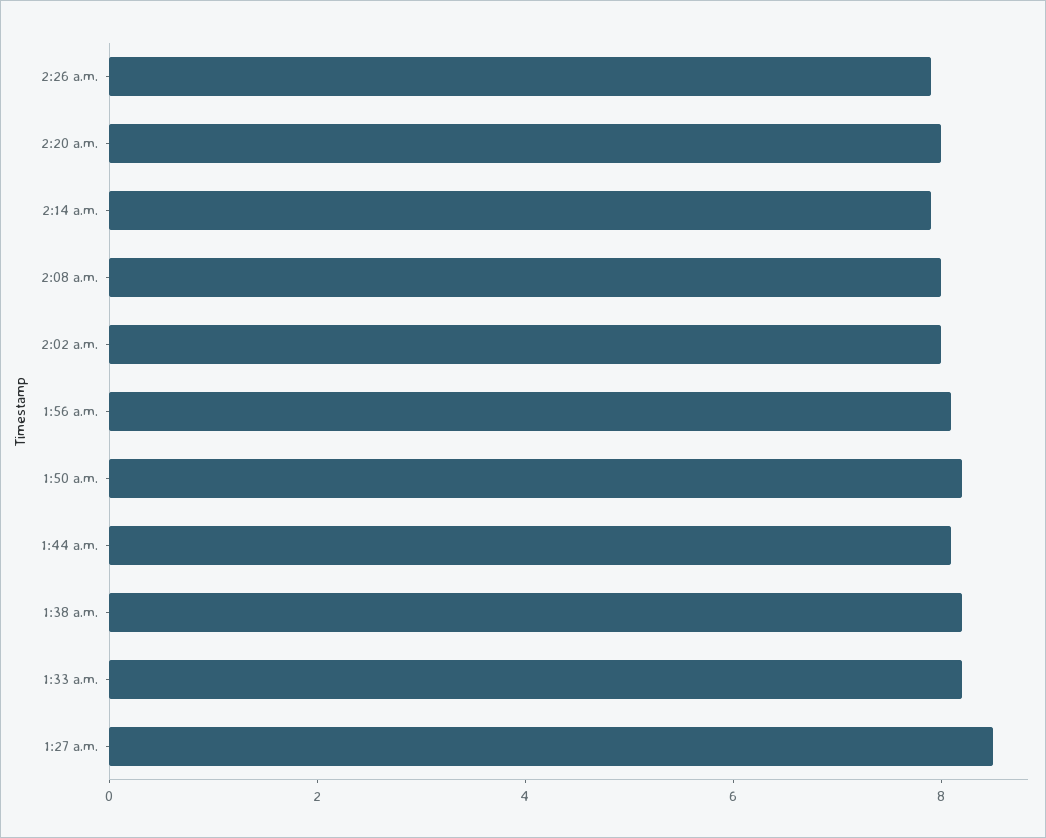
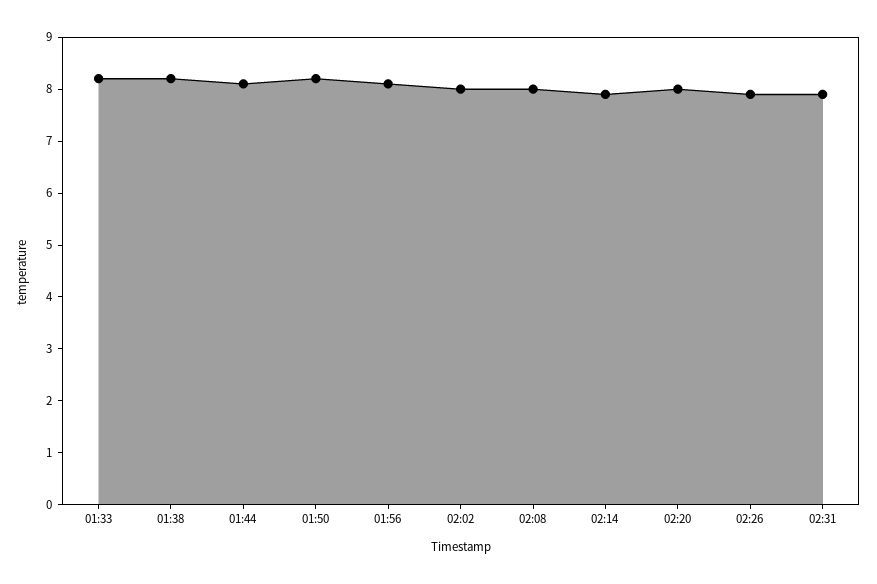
1:27 a.m.: 8.5 -> none
02:31: none -> 8

